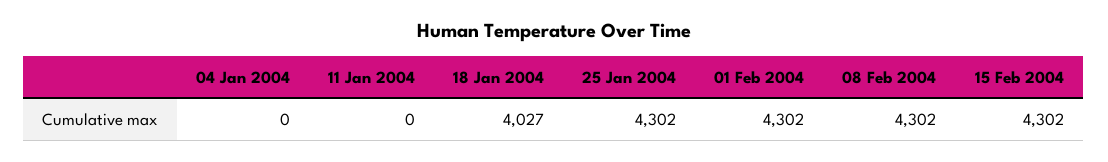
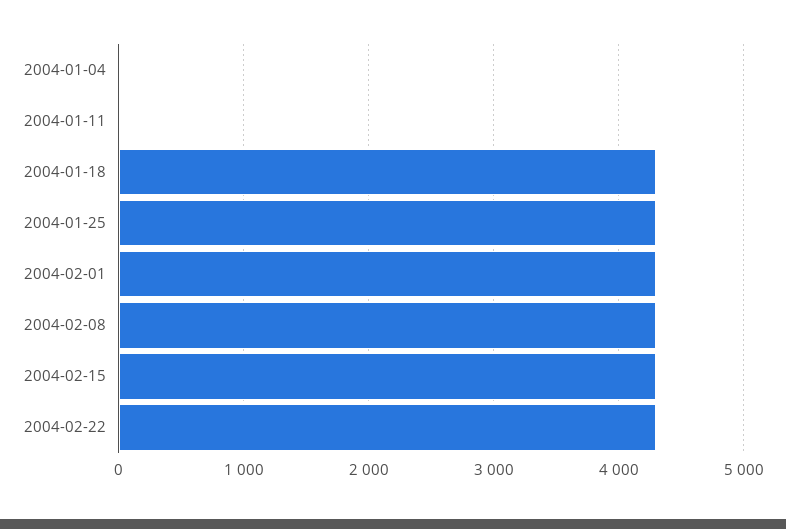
18 Jan 2004: 4027 -> 4300
2004-02-22: none -> 4300

